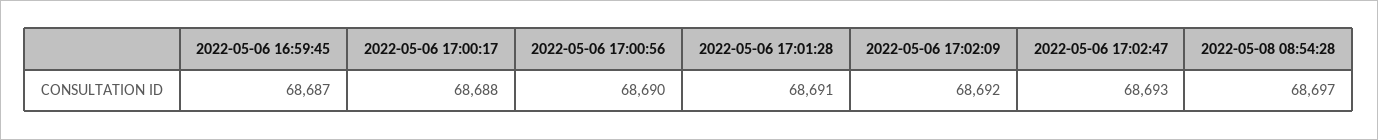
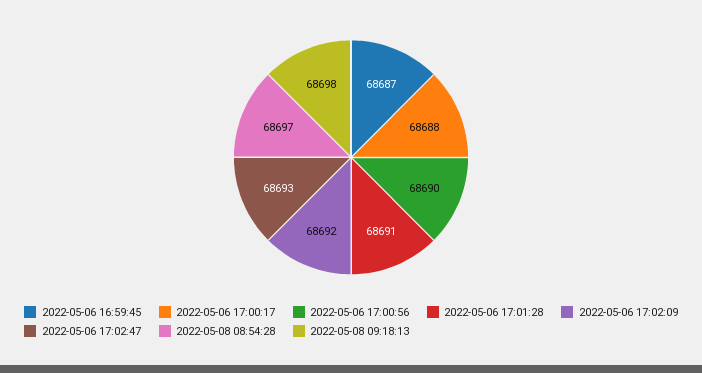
2022-05-08 09:18:13: none -> 68698

